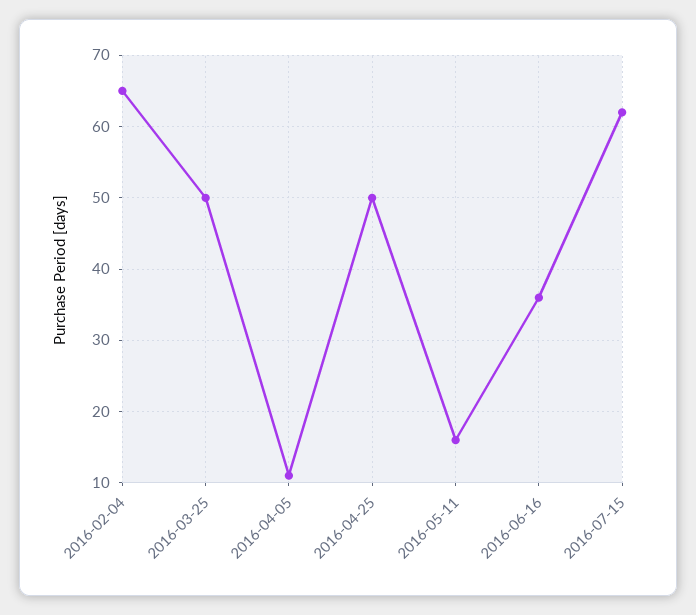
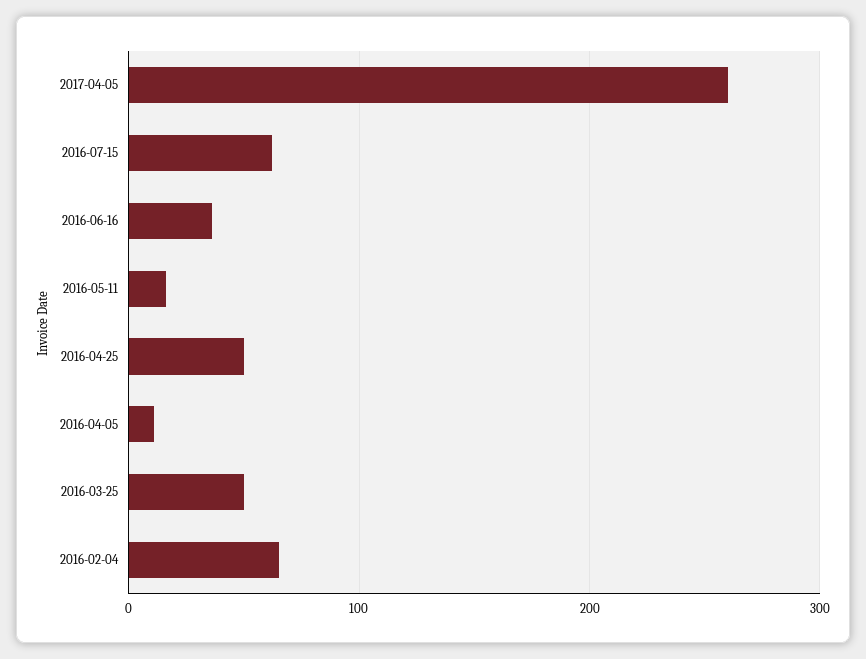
2017-04-05: none -> 260

